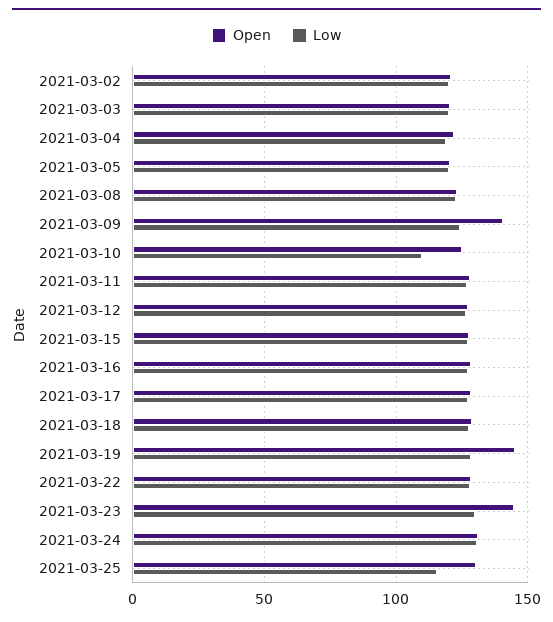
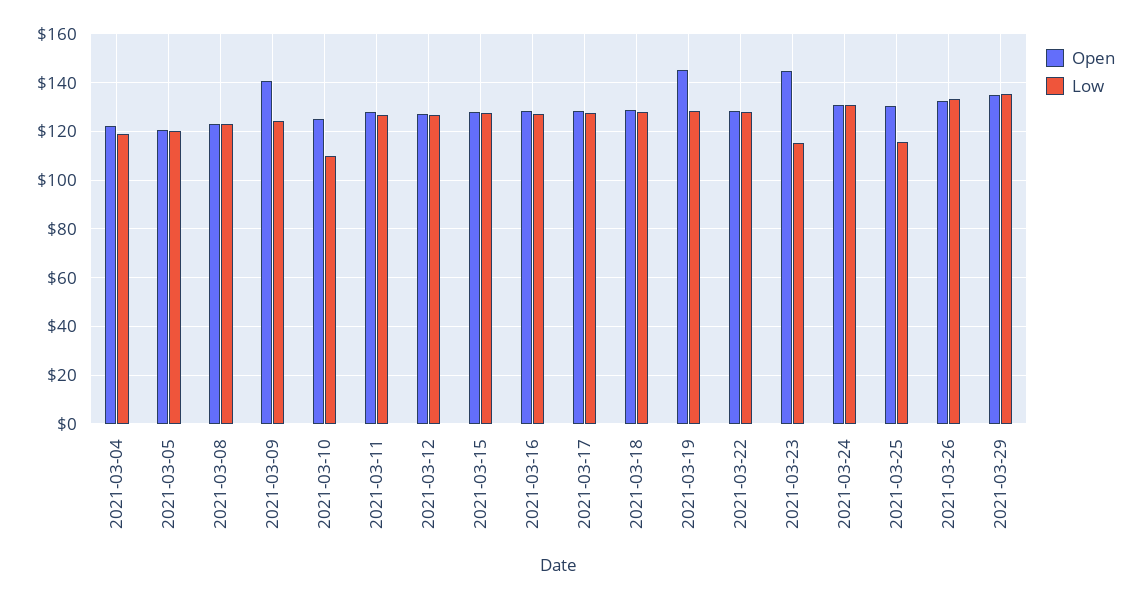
Open, 2021-03-02: 120 -> none
Low, 2021-03-02: 120 -> none
Open, 2021-03-03: 120 -> none
Low, 2021-03-03: 120 -> none
Low, 2021-03-23: 130 -> 115
Open, 2021-03-26: none -> 132.5
Low, 2021-03-26: none -> 132.5
Open, 2021-03-29: none -> 135
Low, 2021-03-29: none -> 135

